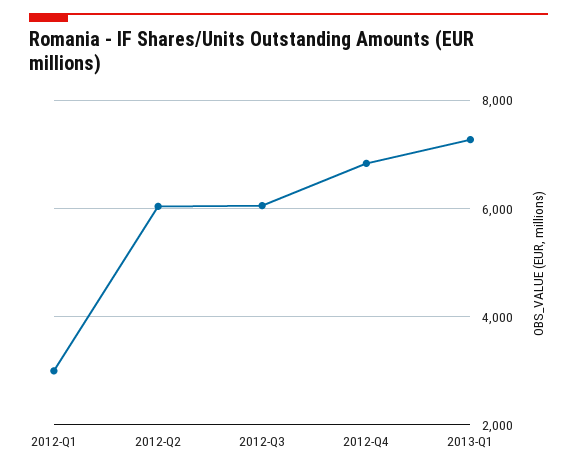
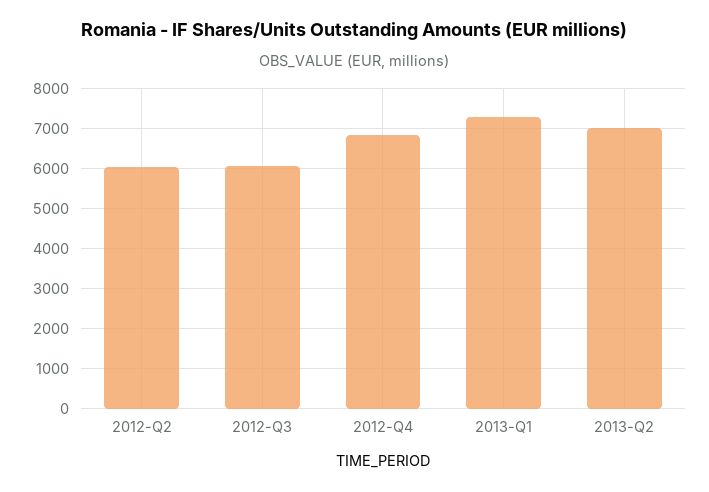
2012-Q1: 3000 -> none
2013-Q2: none -> 7000

